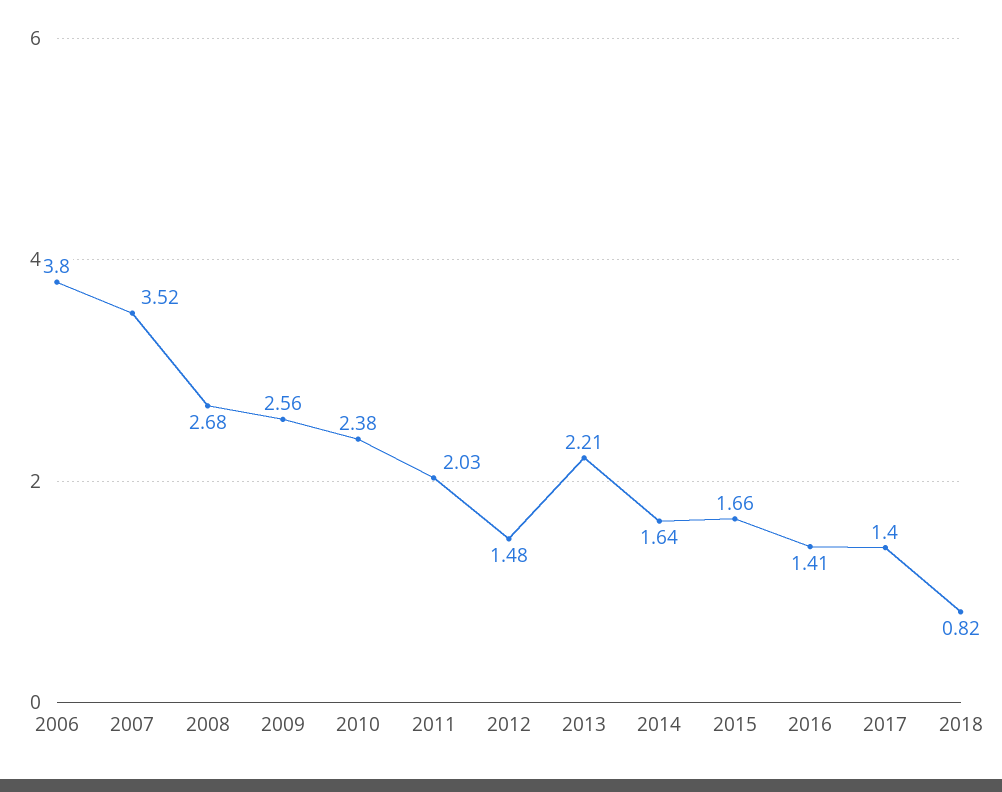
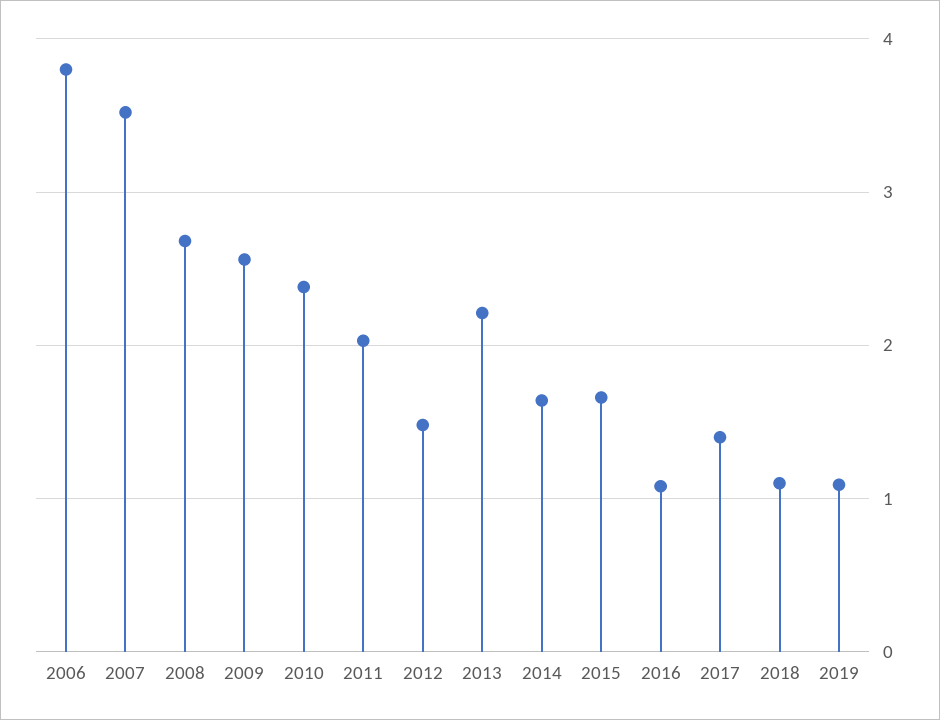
2016: 1.41 -> 1.1
2018: 0.82 -> 1.1
2019: none -> 1.1

